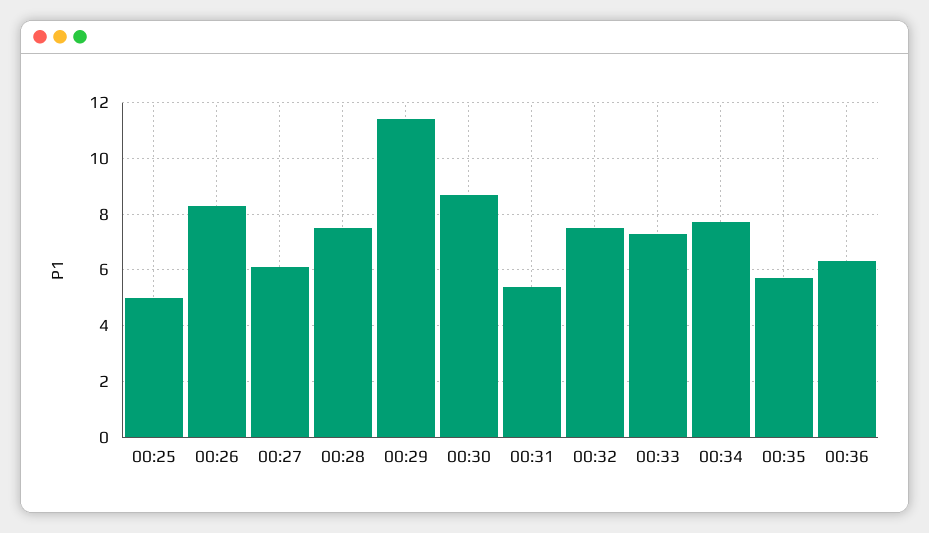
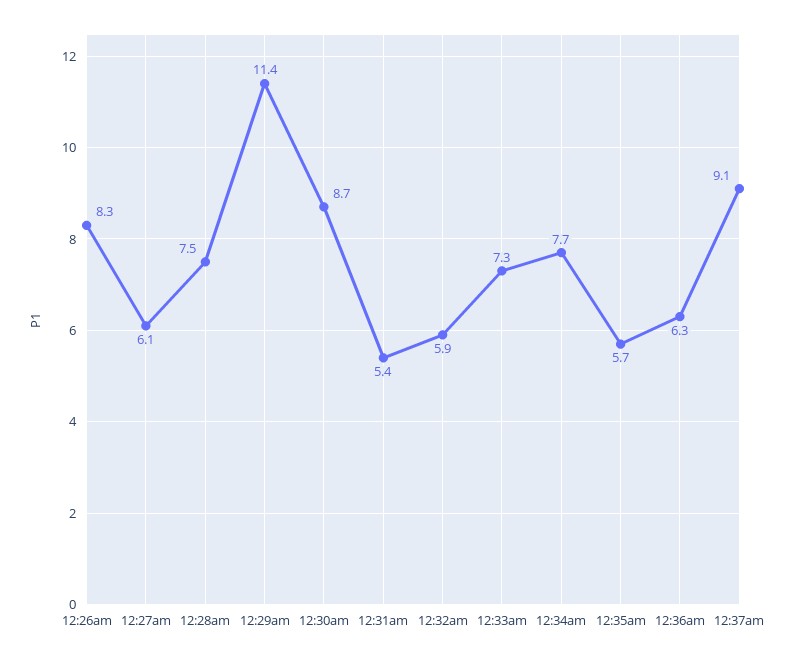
00:25: 5 -> none
00:32: 7.5 -> 5.9
12:37am: none -> 9.1

